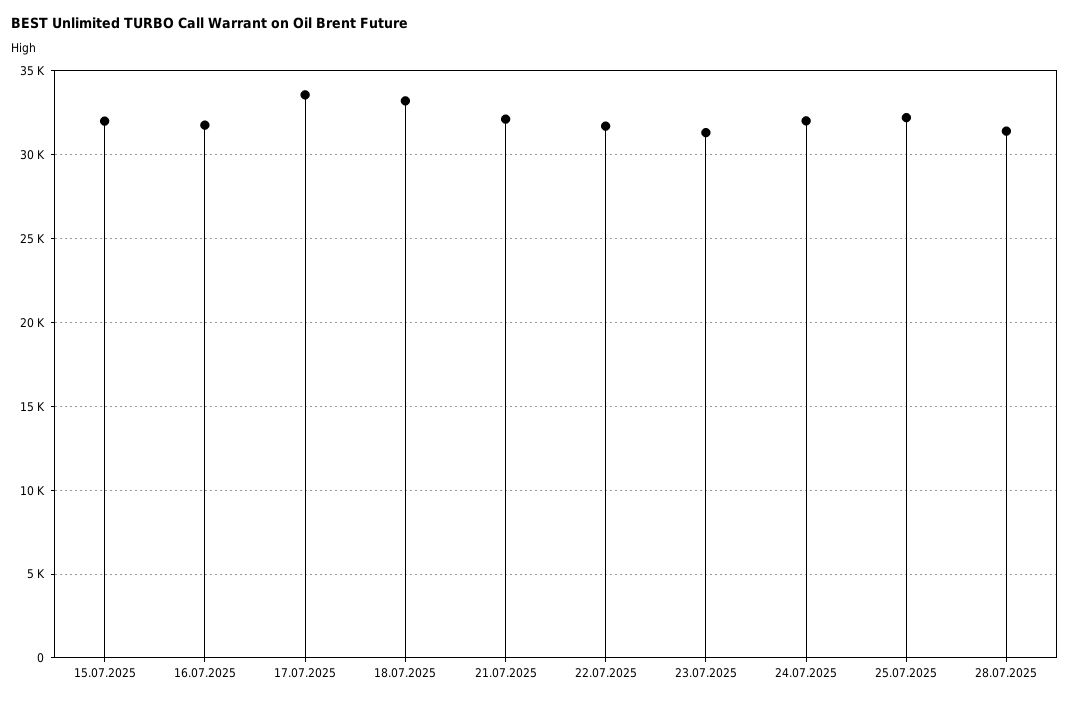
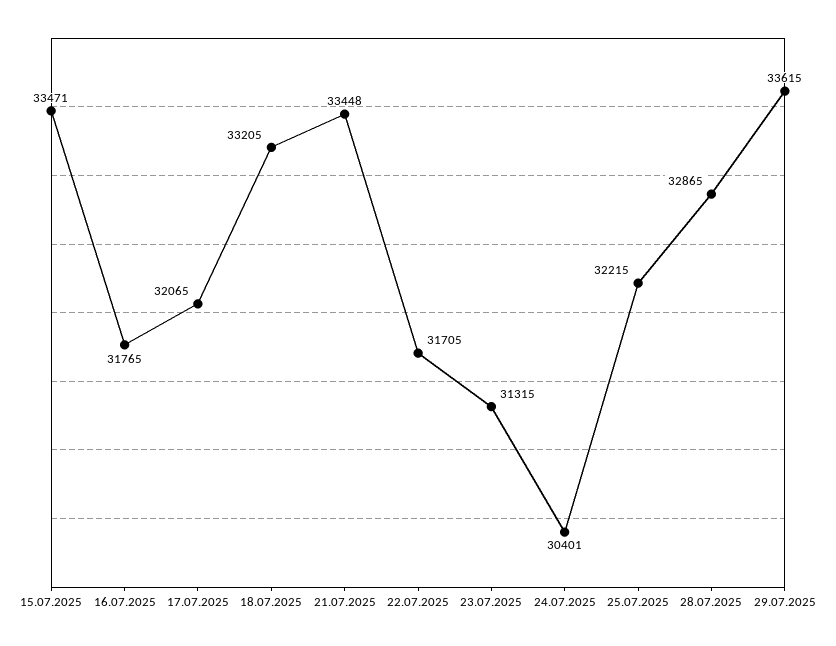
15.07.2025: 32000 -> 33471
17.07.2025: 33500 -> 32065
21.07.2025: 32000 -> 33448
24.07.2025: 32000 -> 30401
28.07.2025: 31500 -> 32865
29.07.2025: none -> 33615

